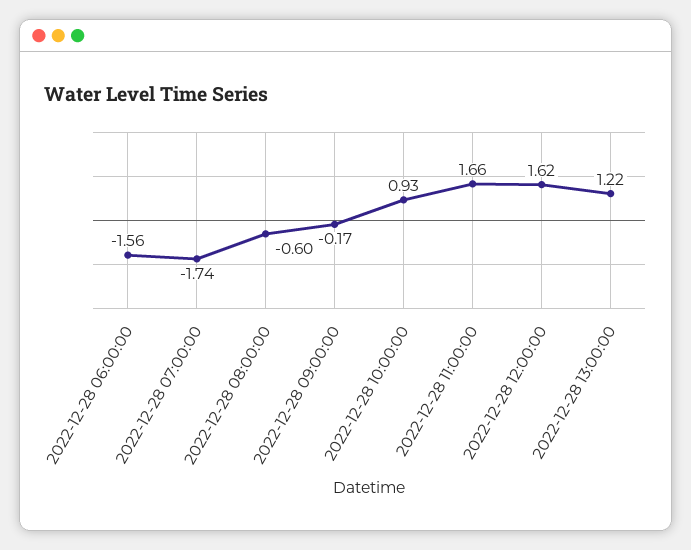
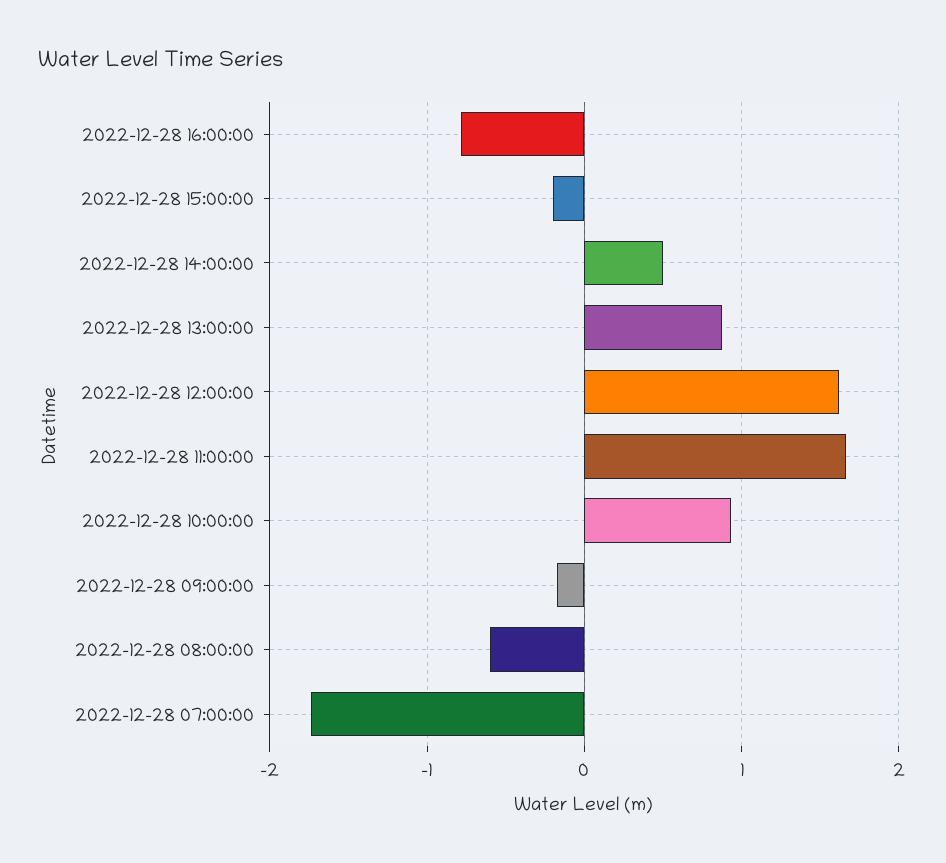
2022-12-28 06:00:00: -1.56 -> none
2022-12-28 13:00:00: 1.22 -> 0.9
2022-12-28 16:00:00: none -> -0.8
2022-12-28 15:00:00: none -> -0.2
2022-12-28 14:00:00: none -> 0.5

